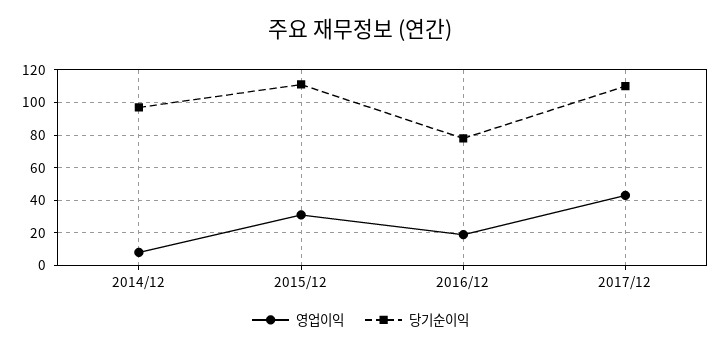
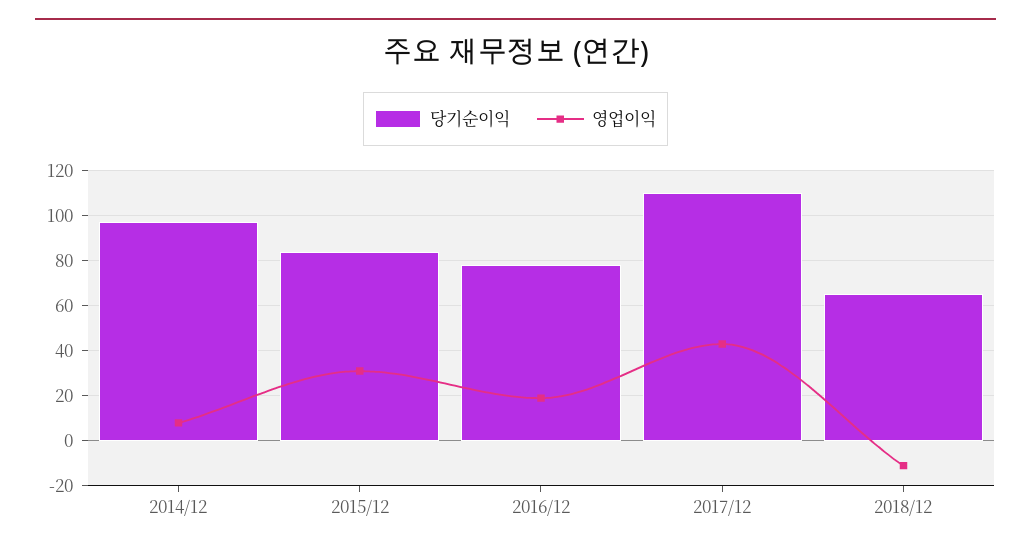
당기순이익, 2015/12: 110 -> 85
당기순이익, 2018/12: none -> 65
영업이익, 2018/12: none -> -10

